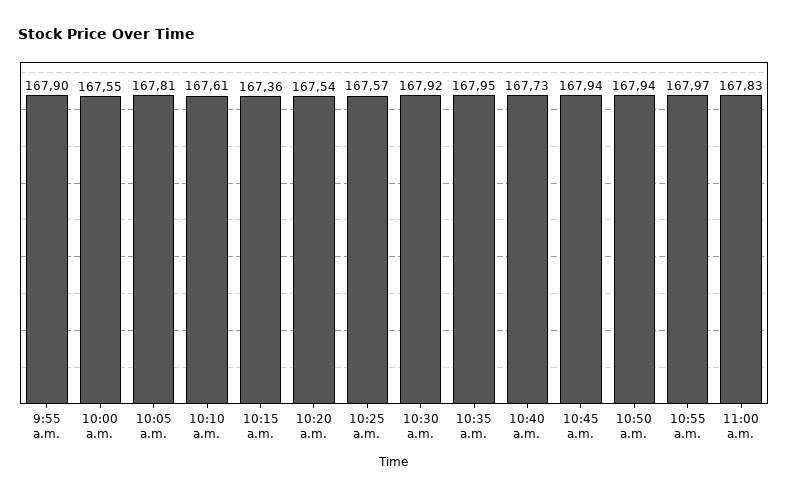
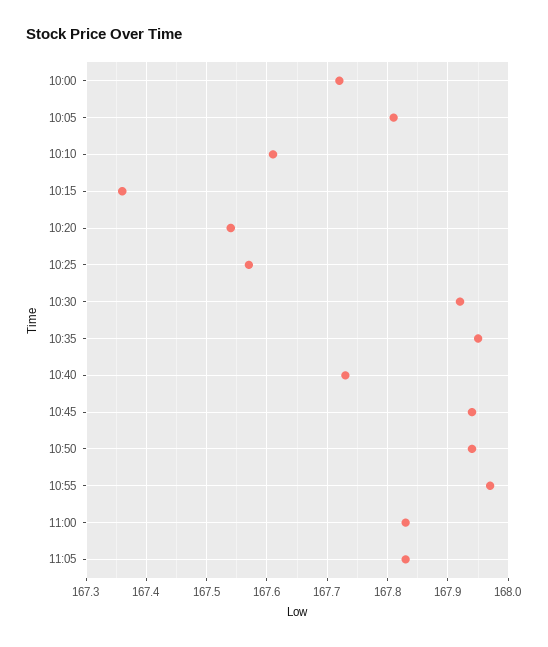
9:55 a.m.: 167.9 -> none
10:00 a.m.: 167.55 -> 167.72
11:05: none -> 167.83

